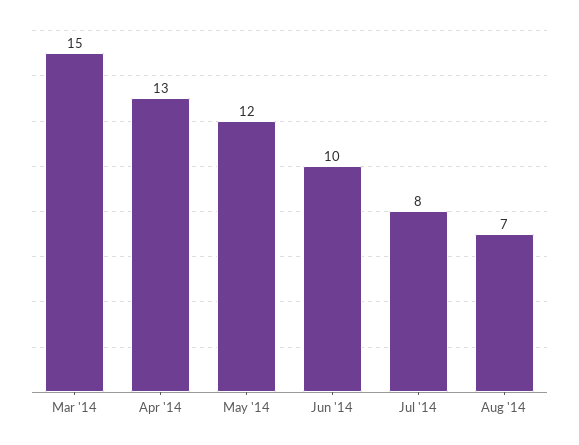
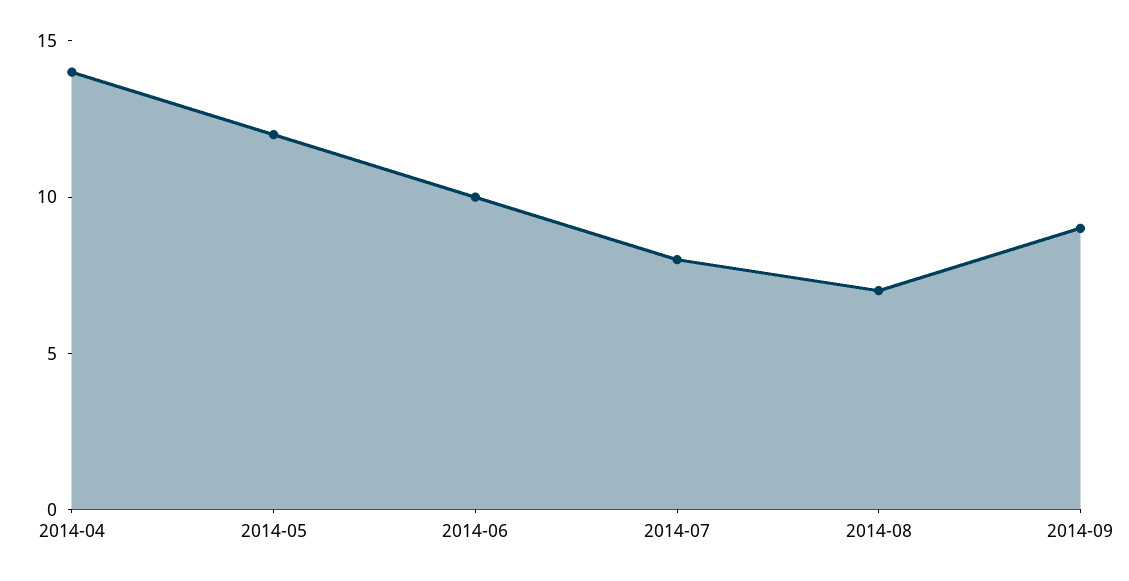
Mar '14: 15 -> none
Apr '14: 13 -> 14
2014-09: none -> 9

